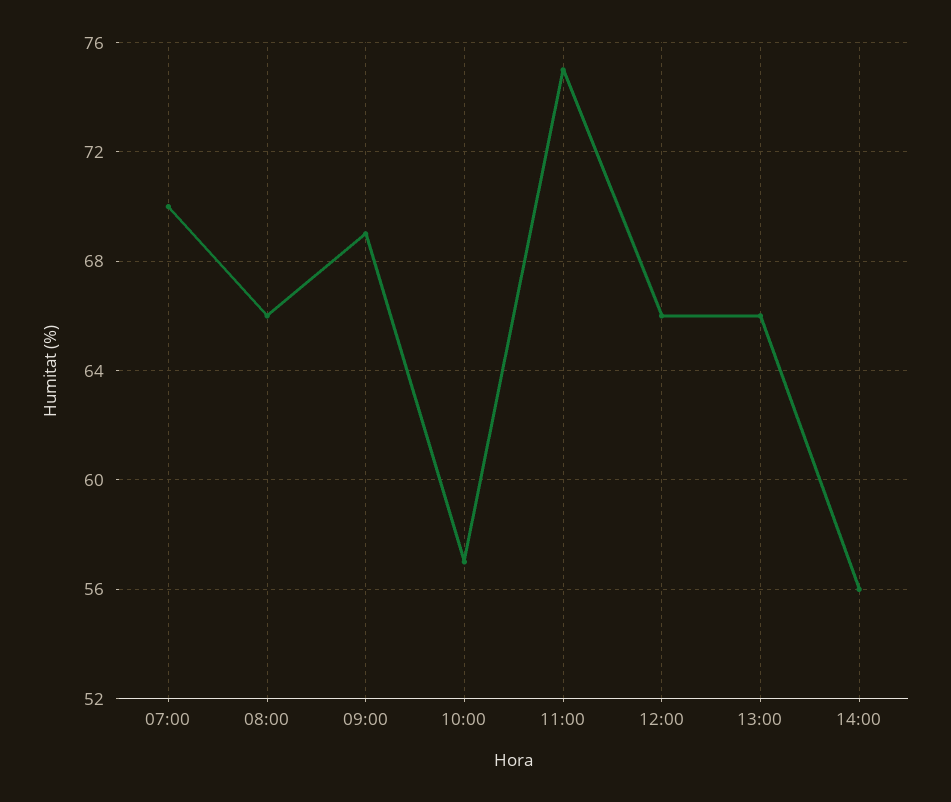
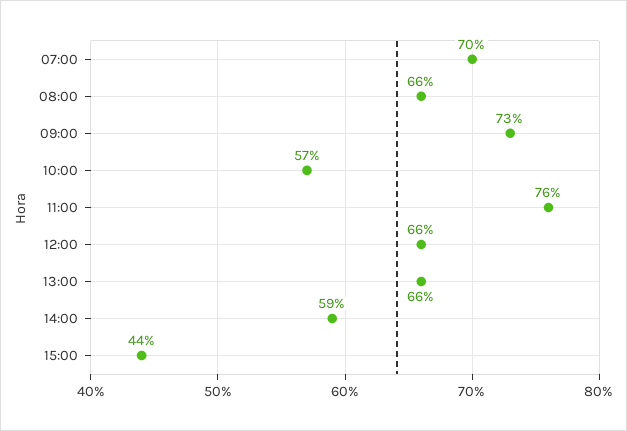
09:00: 69 -> 73
11:00: 75 -> 76
14:00: 56 -> 59
15:00: none -> 44

